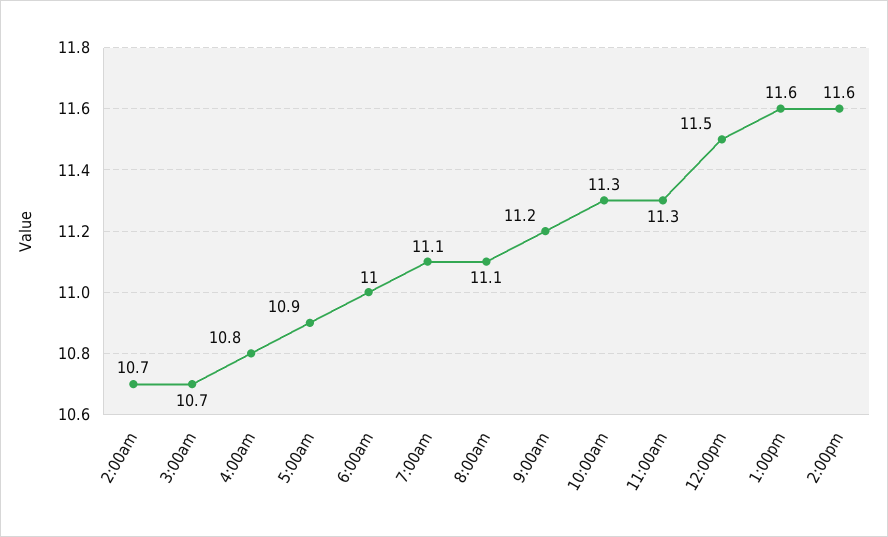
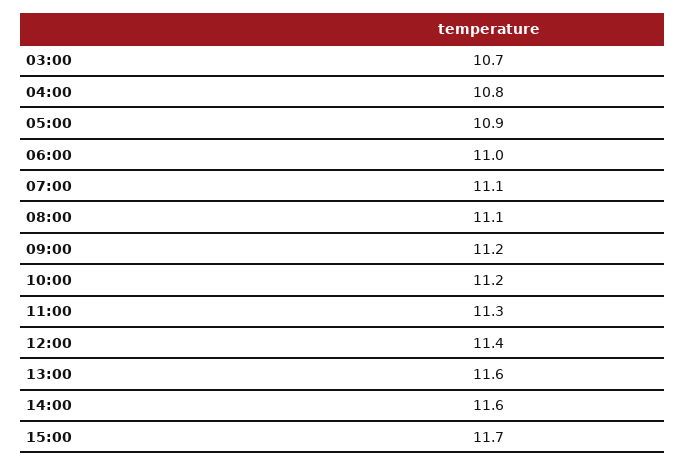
2:00am: 10.7 -> none
10:00am: 11.3 -> 11.2
12:00pm: 11.5 -> 11.4
15:00: none -> 11.7

